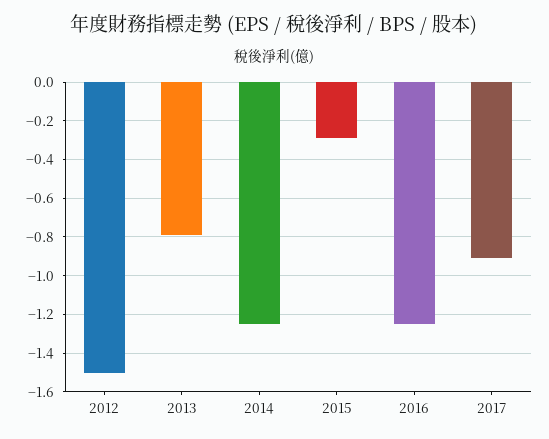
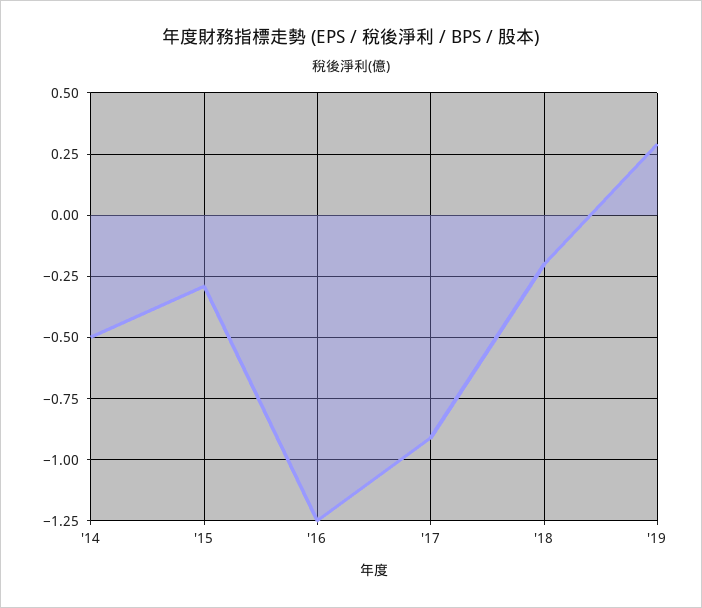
2012: -1.5 -> none
2013: -0.8 -> none
2014: -1.25 -> -0.5
'18: none -> -0.2
'19: none -> 0.3

